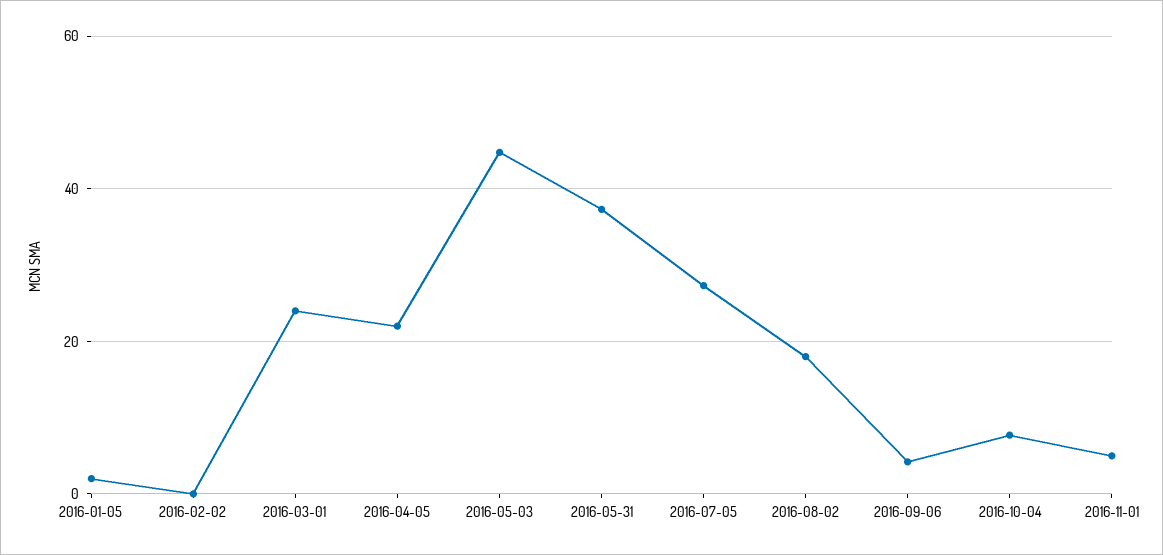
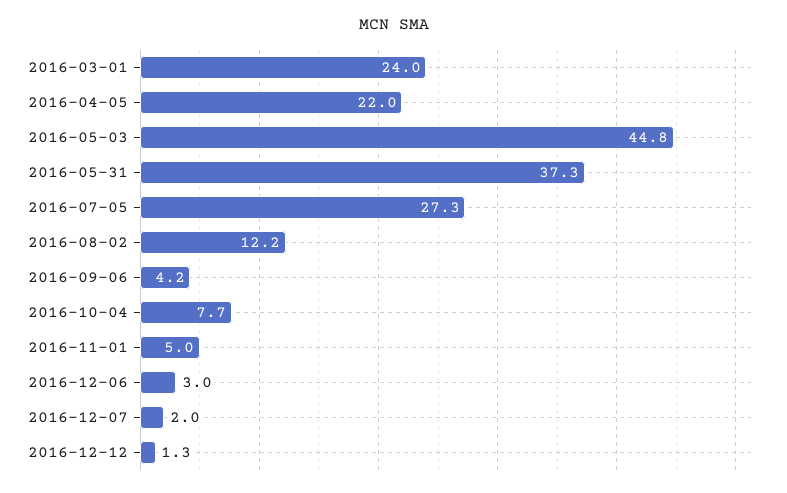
2016-01-05: 2 -> none
2016-02-02: 0 -> none
2016-08-02: 18 -> 12.2
2016-12-06: none -> 3
2016-12-07: none -> 2
2016-12-12: none -> 1.3

